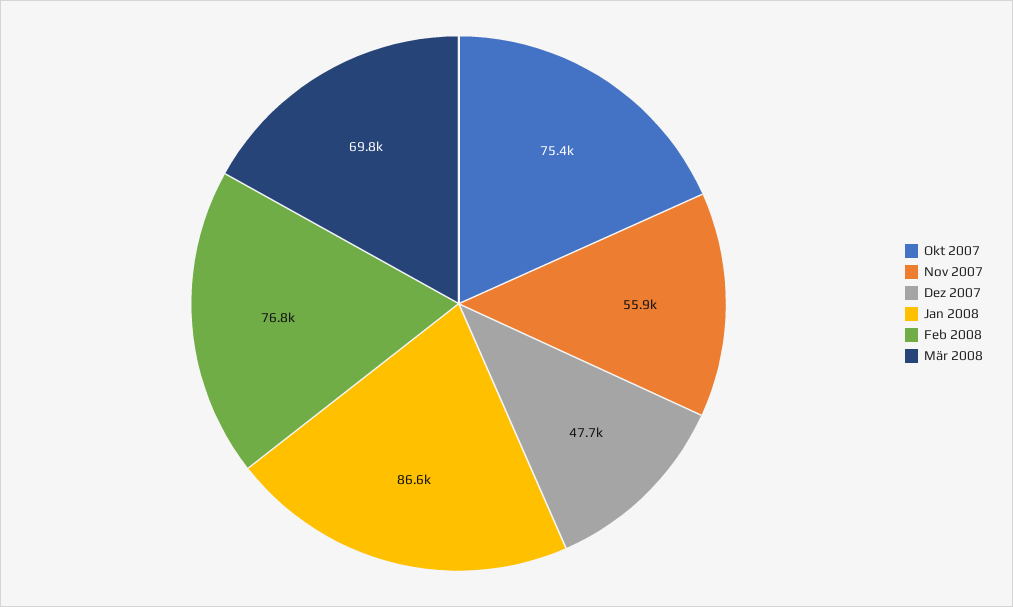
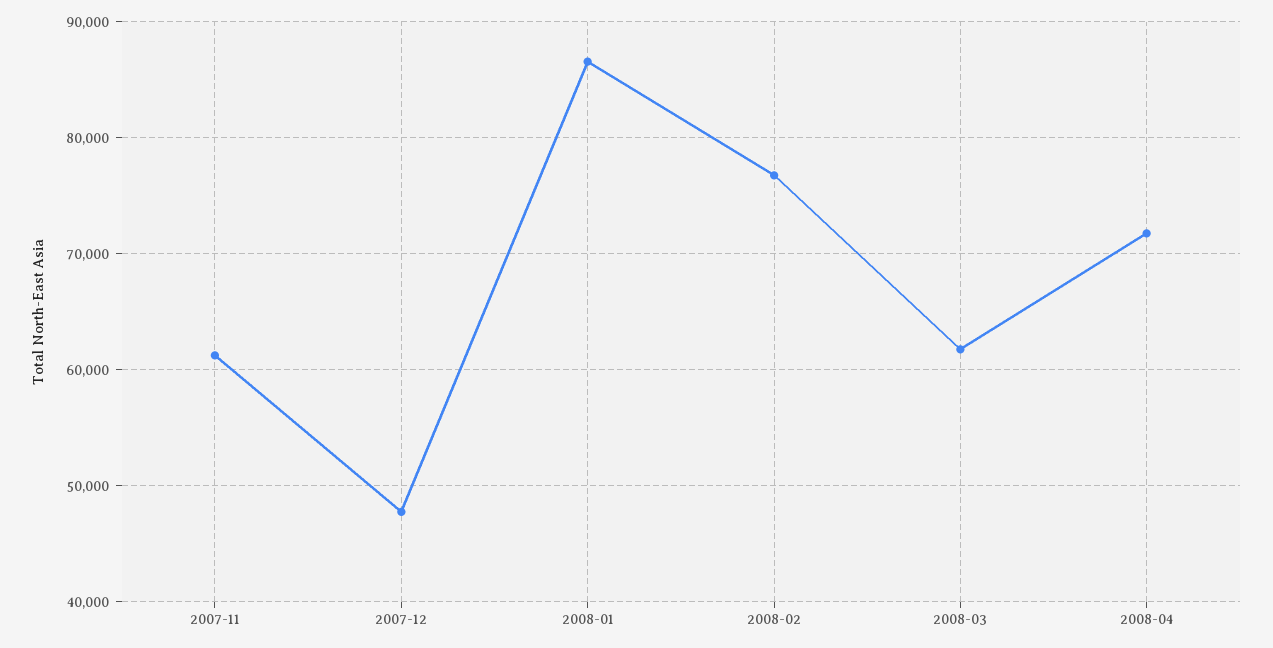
Okt 2007: 75400 -> none
Nov 2007: 55900 -> 61000
Mär 2008: 69800 -> 62000
2008-04: none -> 72000

